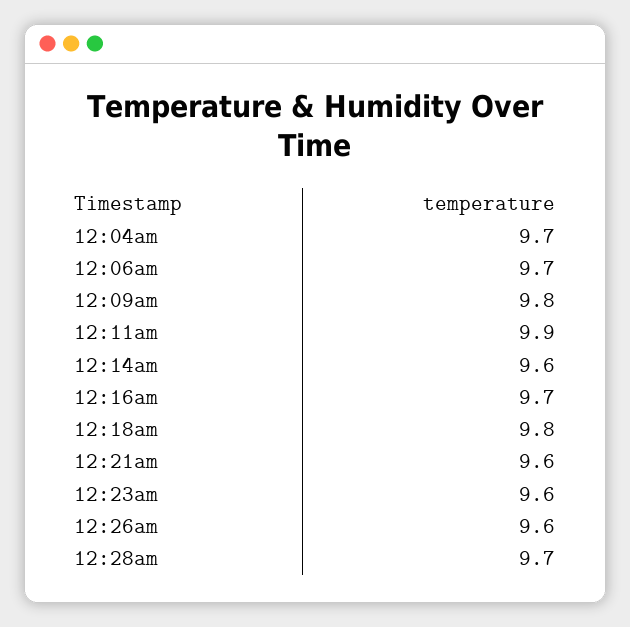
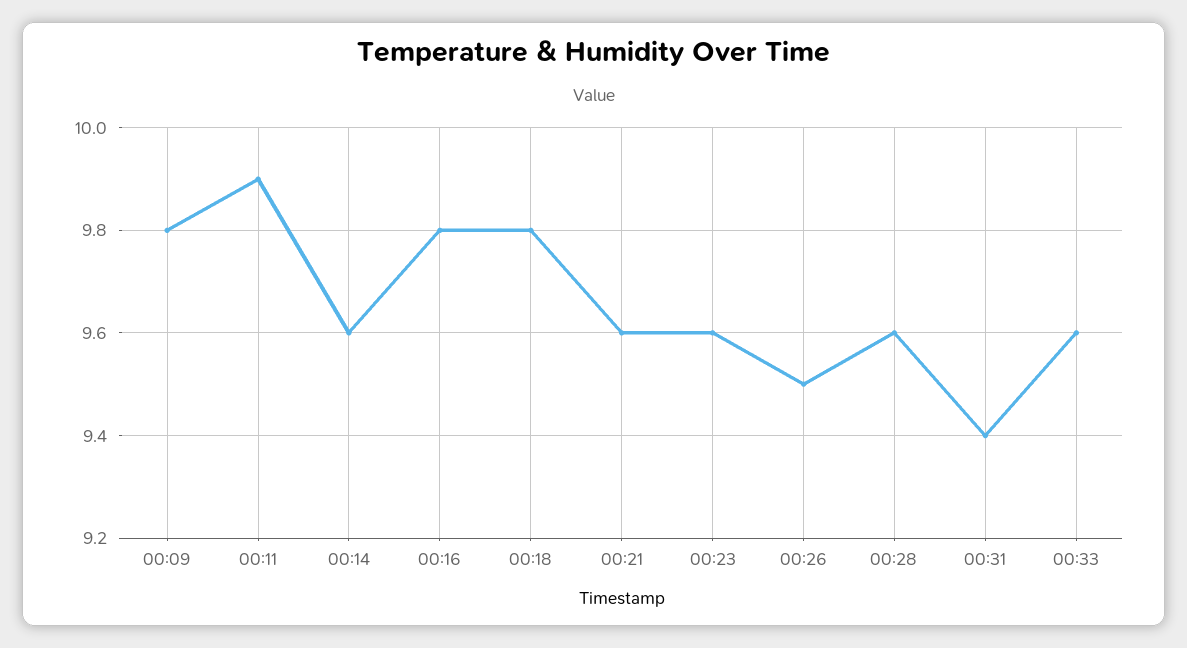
12:04am: 9.7 -> none
12:06am: 9.7 -> none
12:16am: 9.7 -> 9.8
12:26am: 9.6 -> 9.5
12:28am: 9.7 -> 9.6
00:31: none -> 9.4
00:33: none -> 9.6

